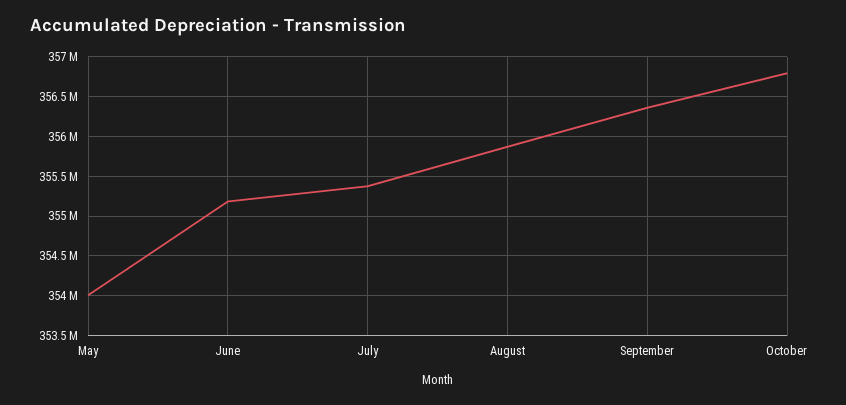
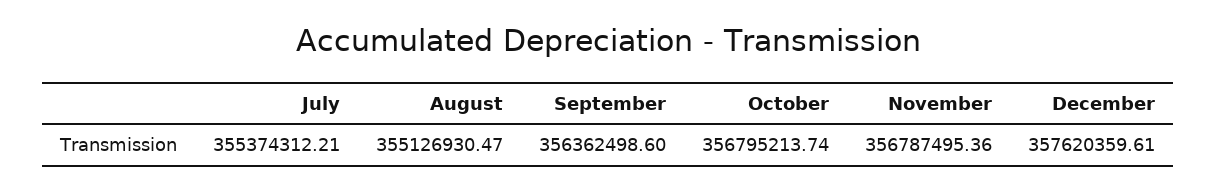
May: 354000000 -> none
June: 355200000 -> none
August: 355900000 -> 355126930.47
November: none -> 356787495.36
December: none -> 357620359.61

